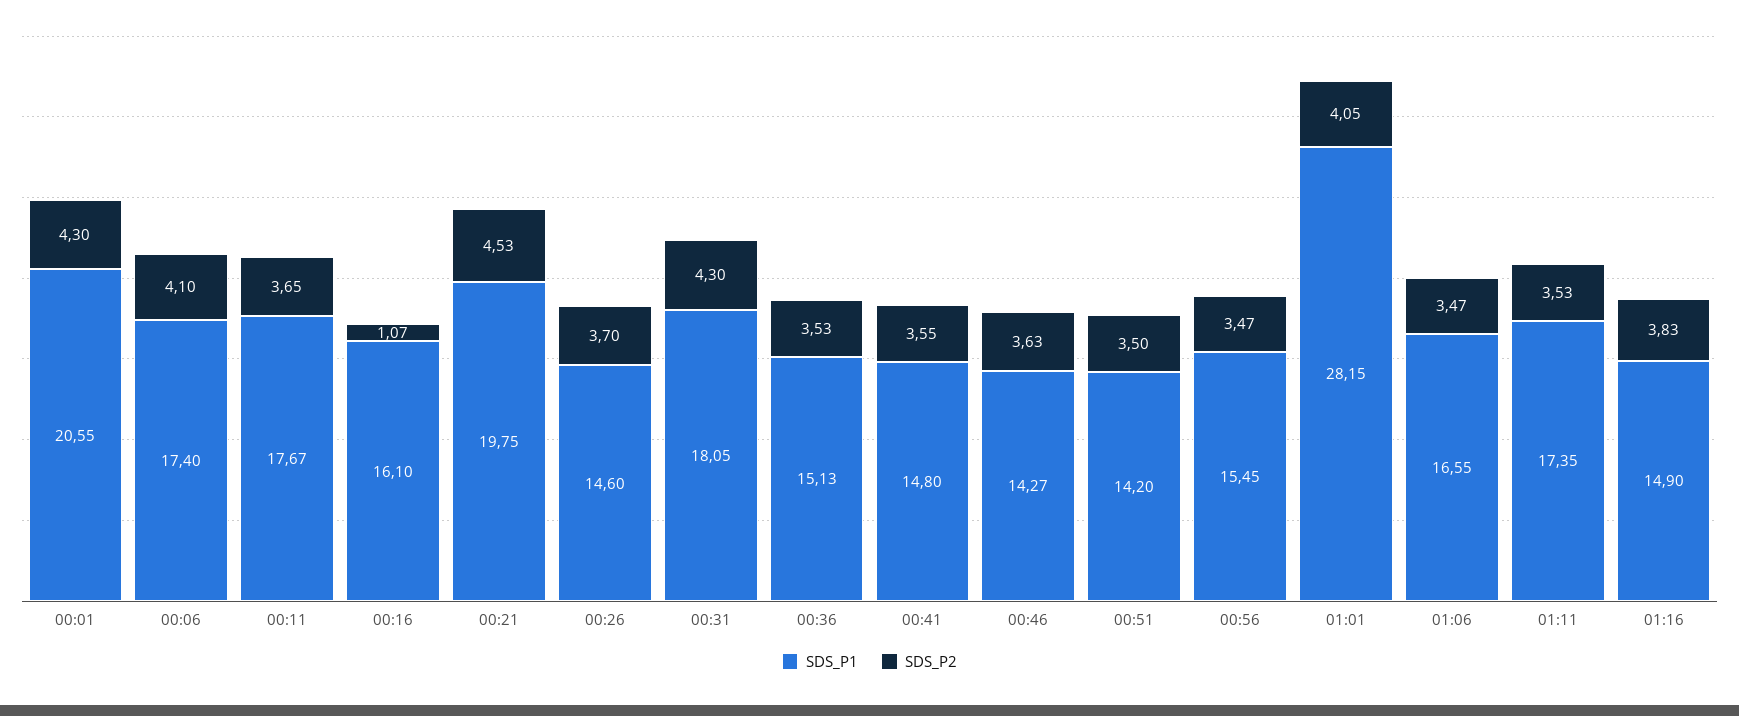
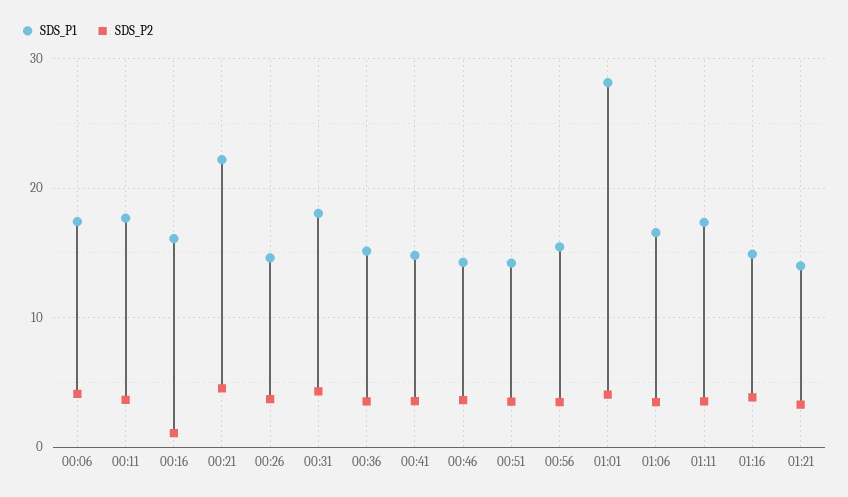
SDS_P1, 00:01: 20.55 -> none
SDS_P2, 00:01: 4.3 -> none
SDS_P1, 00:21: 19.75 -> 22
SDS_P1, 01:21: none -> 14
SDS_P2, 01:21: none -> 3

